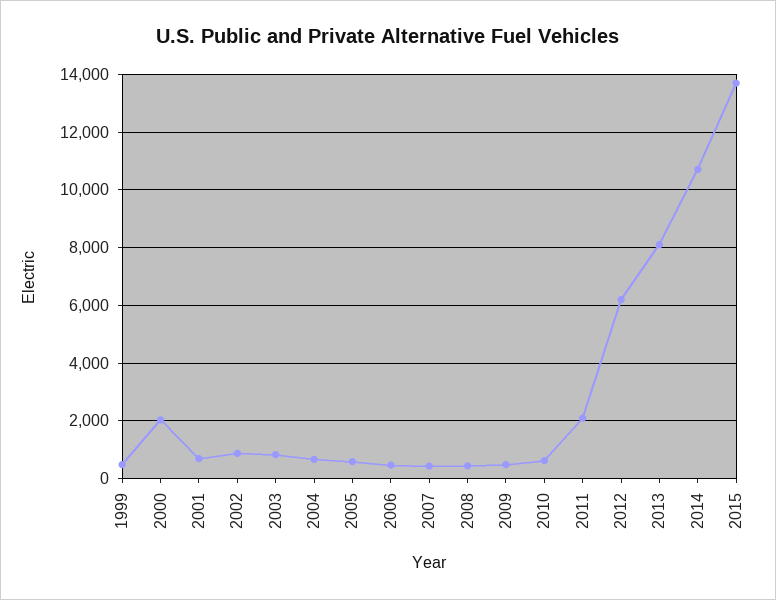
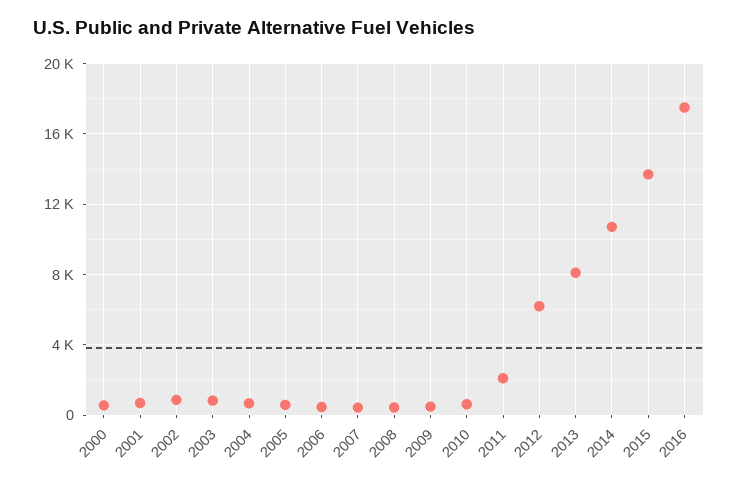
1999: 500 -> none
2000: 2000 -> 500
2016: none -> 17500

